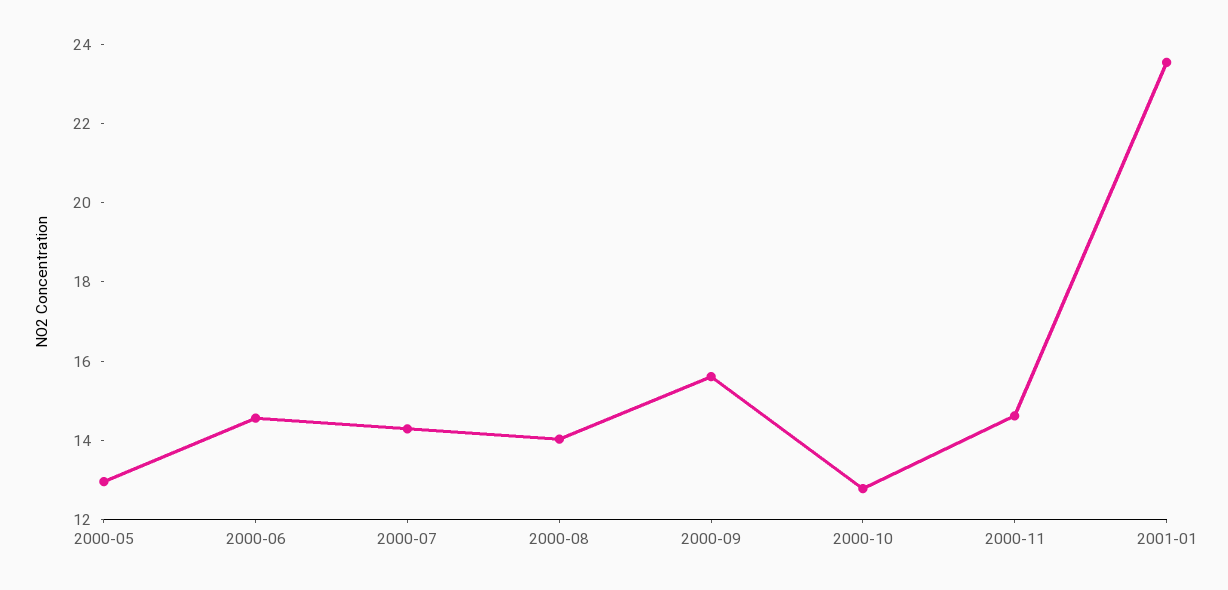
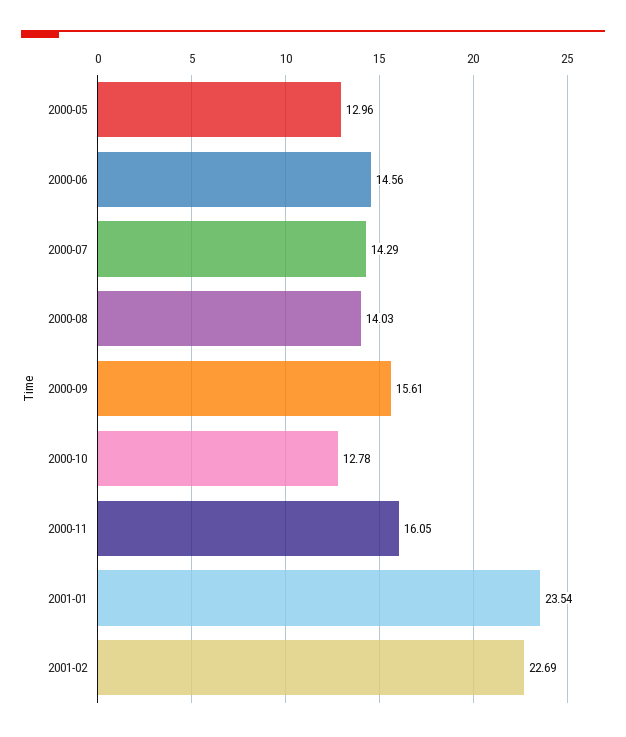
2000-11: 14.5 -> 16.05
2001-02: none -> 22.69

